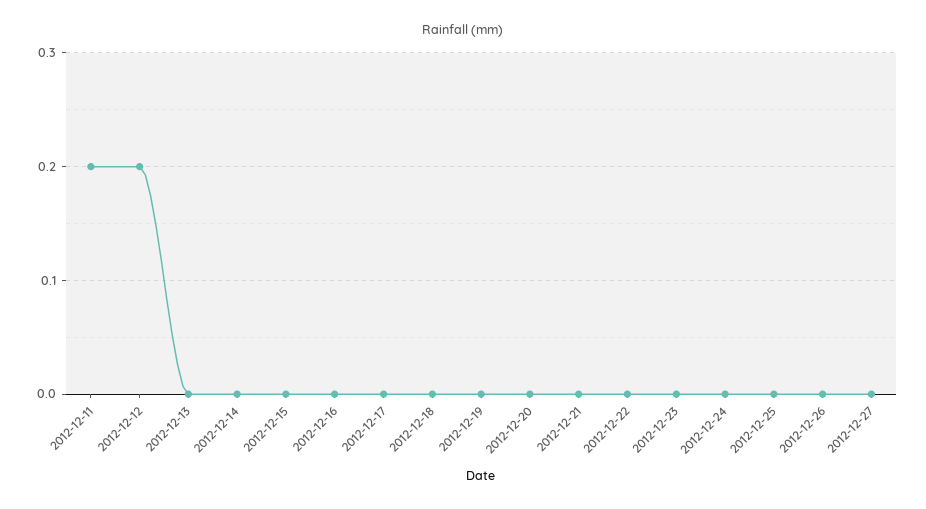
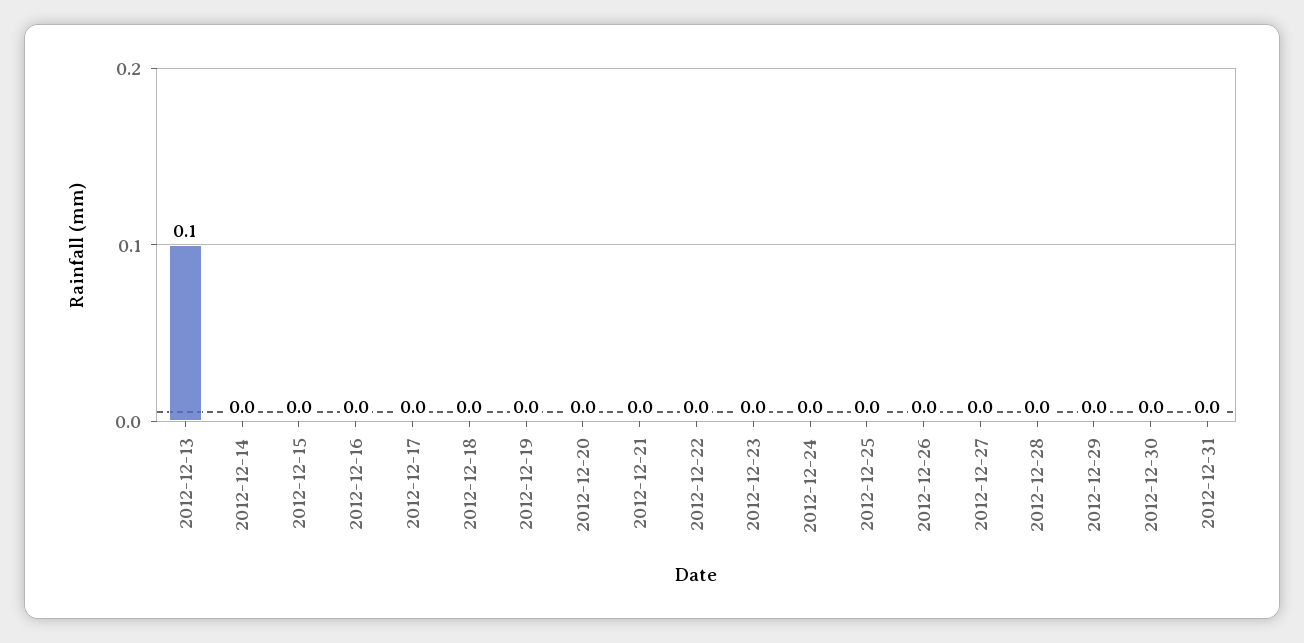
2012-12-11: 0.2 -> none
2012-12-12: 0.2 -> none
2012-12-13: 0 -> 0.1
2012-12-28: none -> 0
2012-12-29: none -> 0
2012-12-30: none -> 0
2012-12-31: none -> 0

